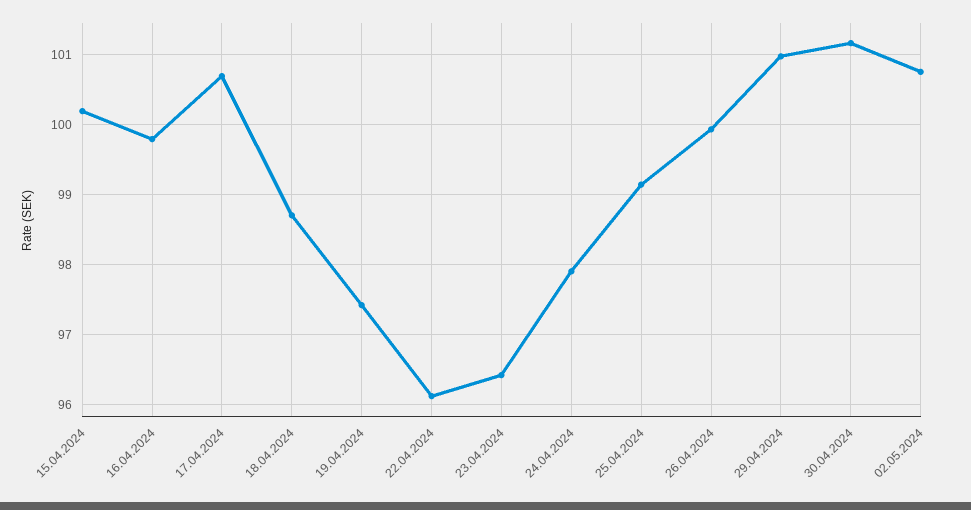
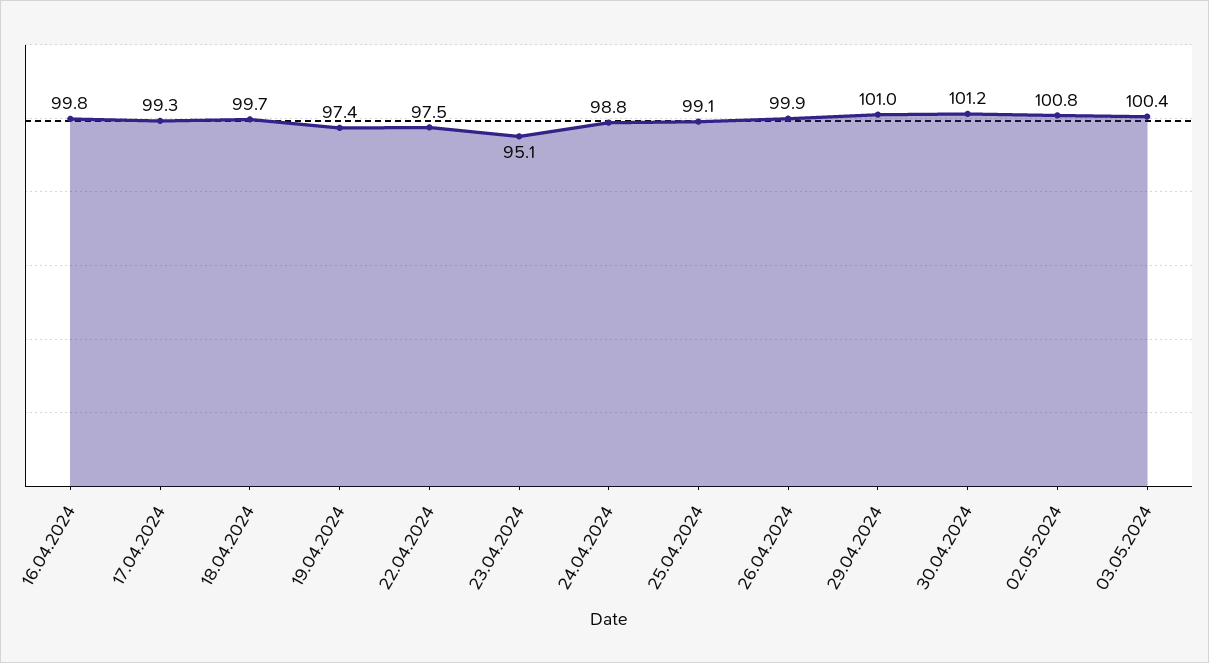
15.04.2024: 100.2 -> none
17.04.2024: 100.7 -> 99.3
18.04.2024: 98.7 -> 99.7
22.04.2024: 96.1 -> 97.5
23.04.2024: 96.4 -> 95.1
24.04.2024: 97.9 -> 98.8
03.05.2024: none -> 100.4

